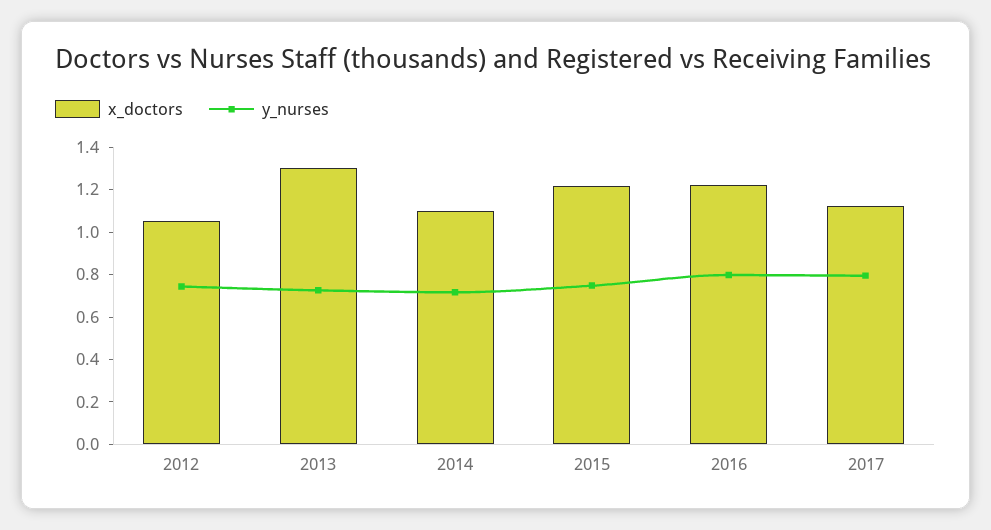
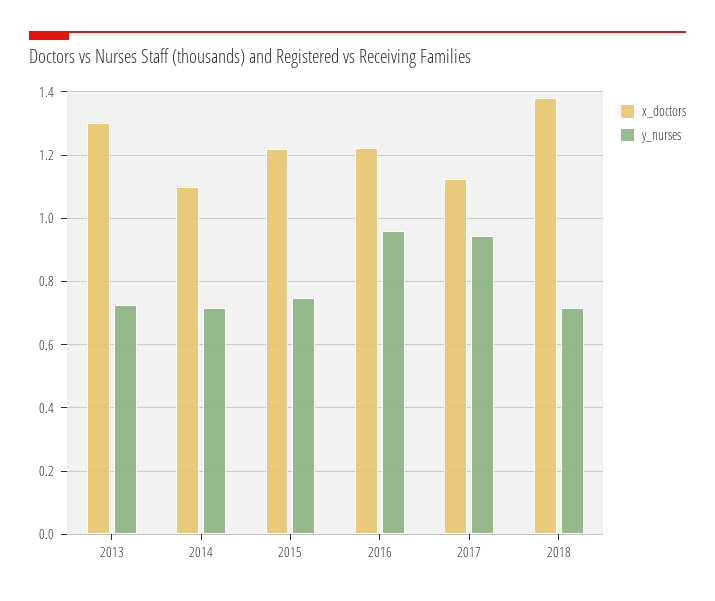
x_doctors, 2012: 1.05 -> none
y_nurses, 2012: 0.75 -> none
y_nurses, 2016: 0.8 -> 0.96
y_nurses, 2017: 0.8 -> 0.94
x_doctors, 2018: none -> 1.38
y_nurses, 2018: none -> 0.72

